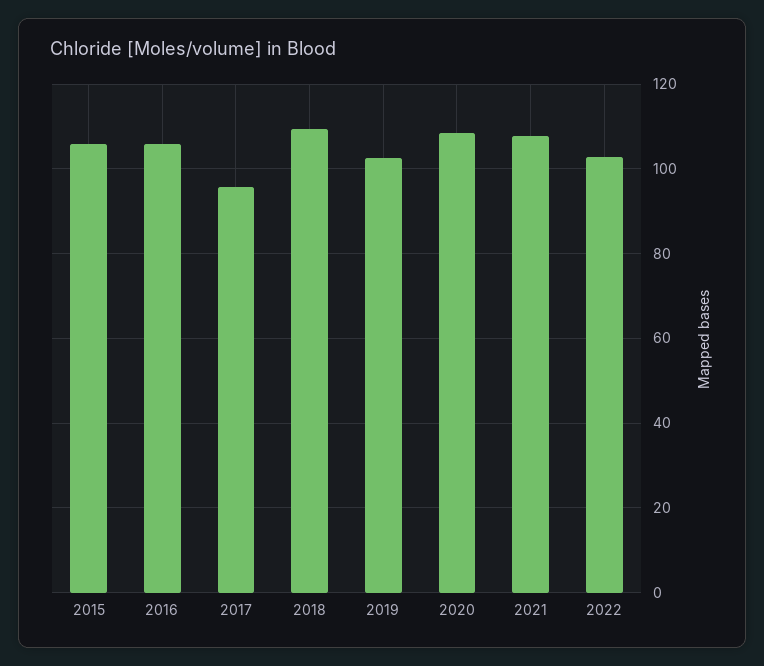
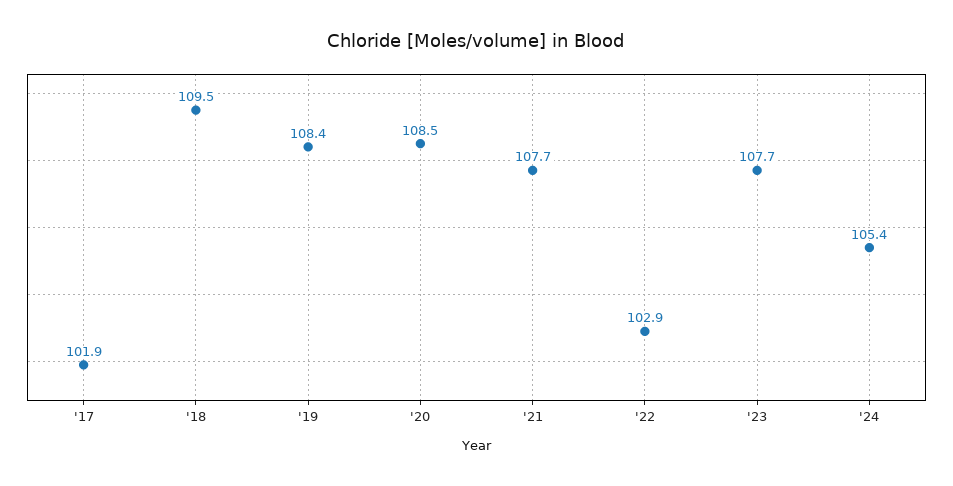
2015: 106 -> none
2016: 106 -> none
2017: 96 -> 101.9
2019: 102 -> 108.4
'23: none -> 107.7
'24: none -> 105.4

